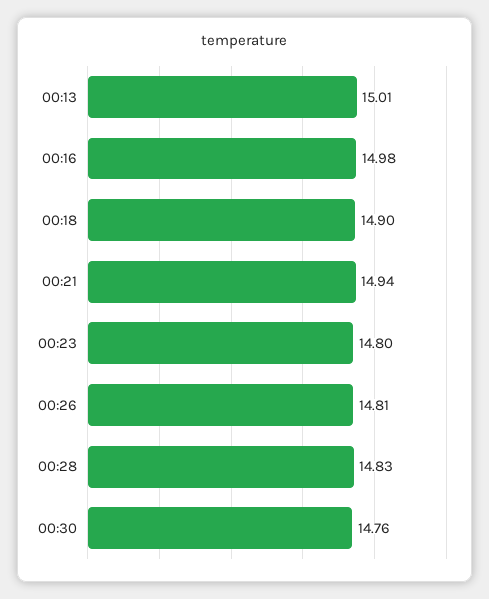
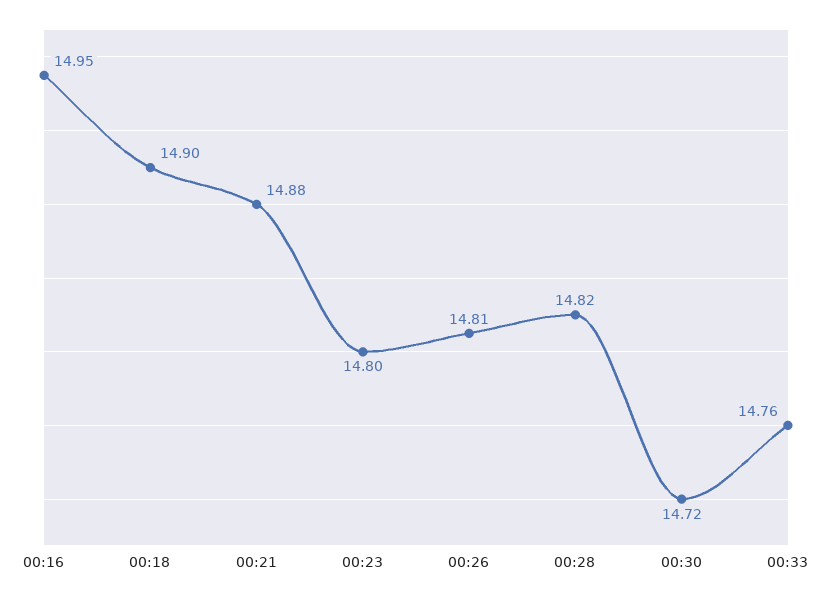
00:13: 15.01 -> none
00:16: 14.98 -> 14.95
00:21: 14.94 -> 14.88
00:28: 14.83 -> 14.82
00:30: 14.76 -> 14.72
00:33: none -> 14.76

